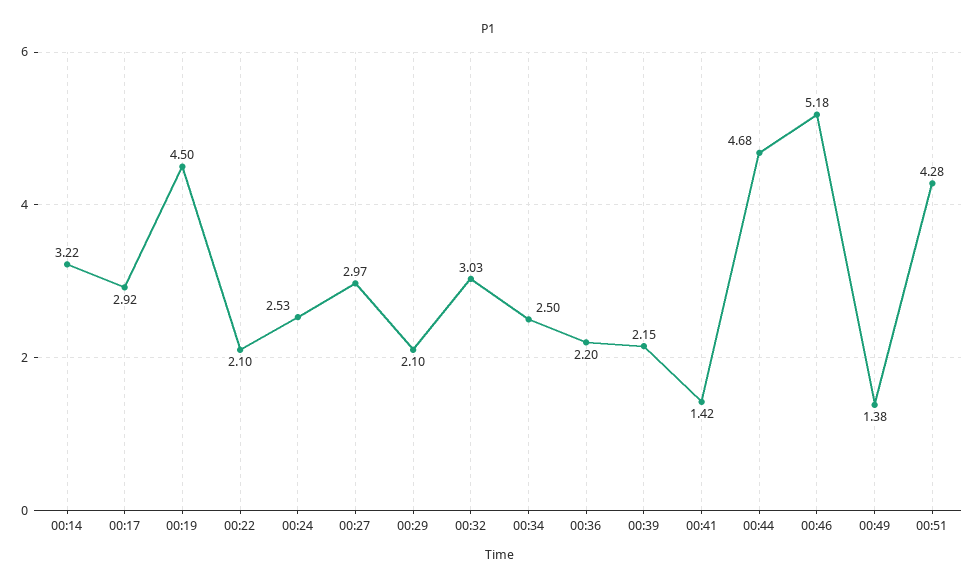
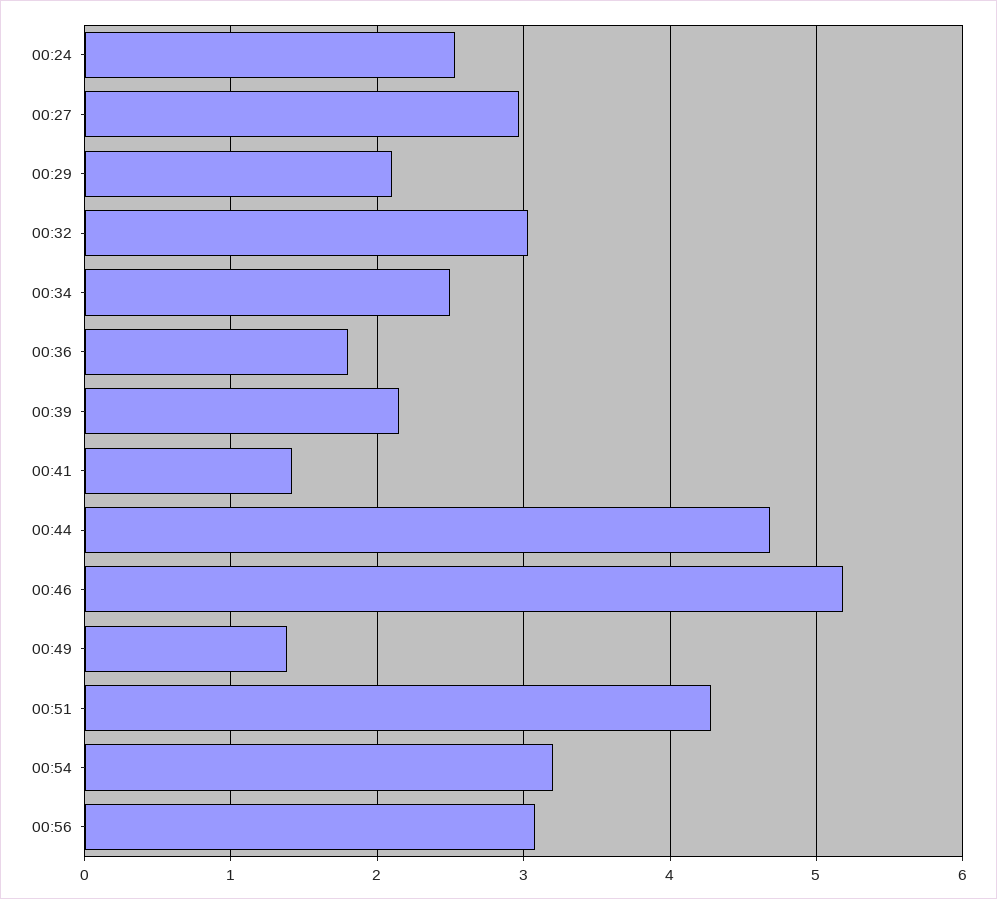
00:14: 3.22 -> none
00:17: 2.92 -> none
00:19: 4.5 -> none
00:22: 2.1 -> none
00:36: 2.2 -> 1.8
00:54: none -> 3.2
00:56: none -> 3.1

